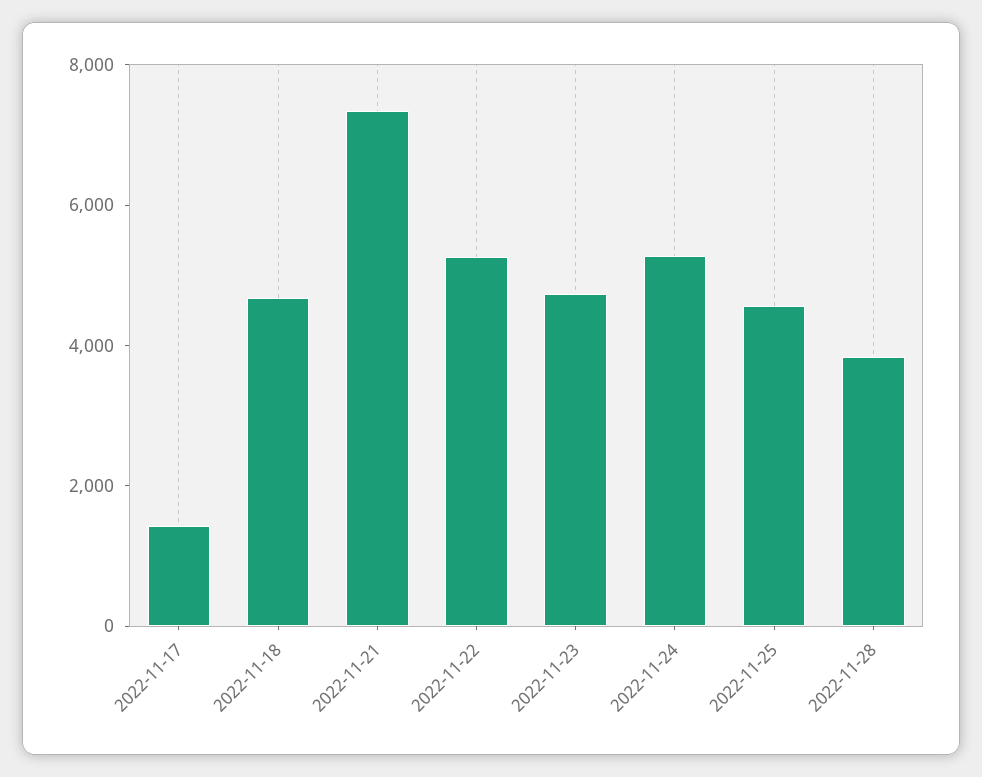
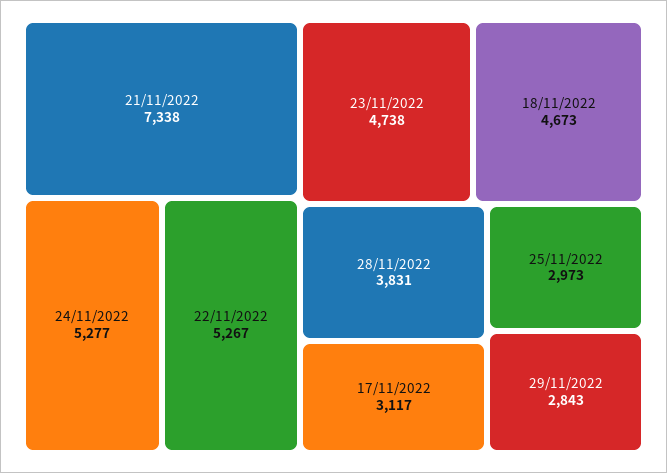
2022-11-17: 1500 -> 3117
2022-11-25: 4500 -> 2973
29/11/2022: none -> 2843

